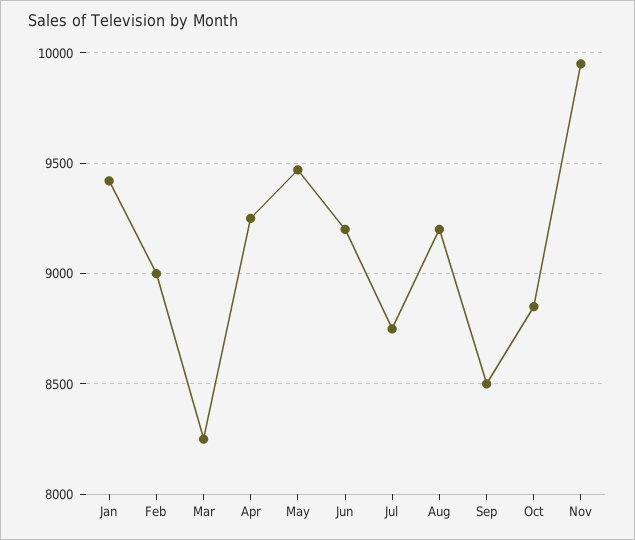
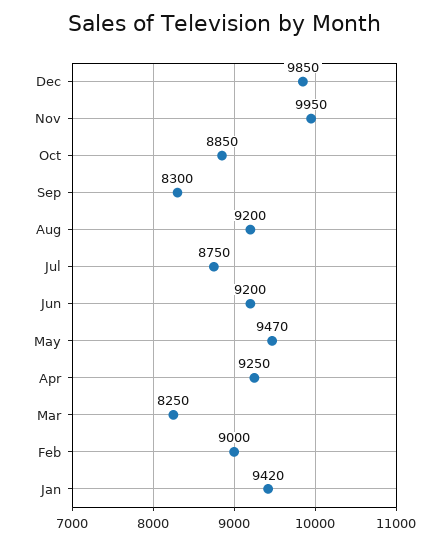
Sep: 8500 -> 8300
Dec: none -> 9850

